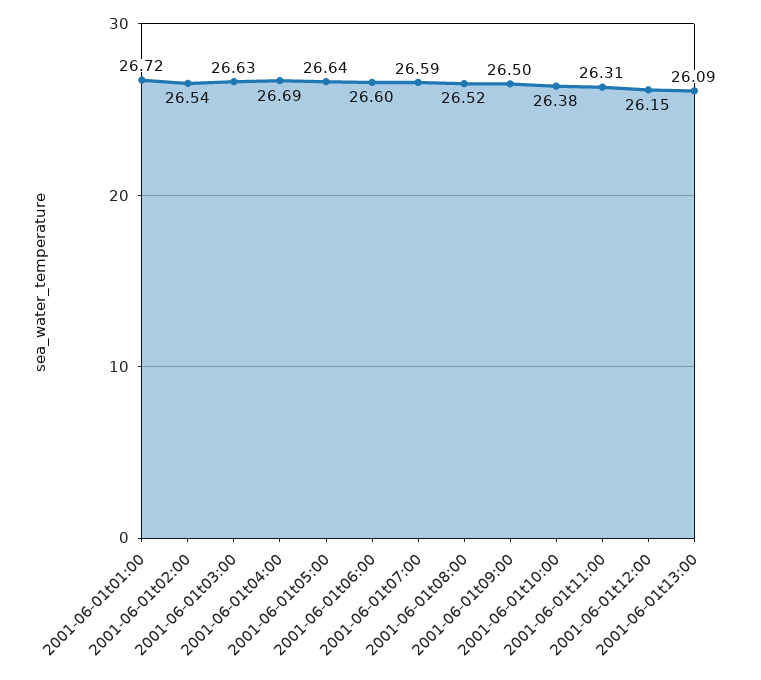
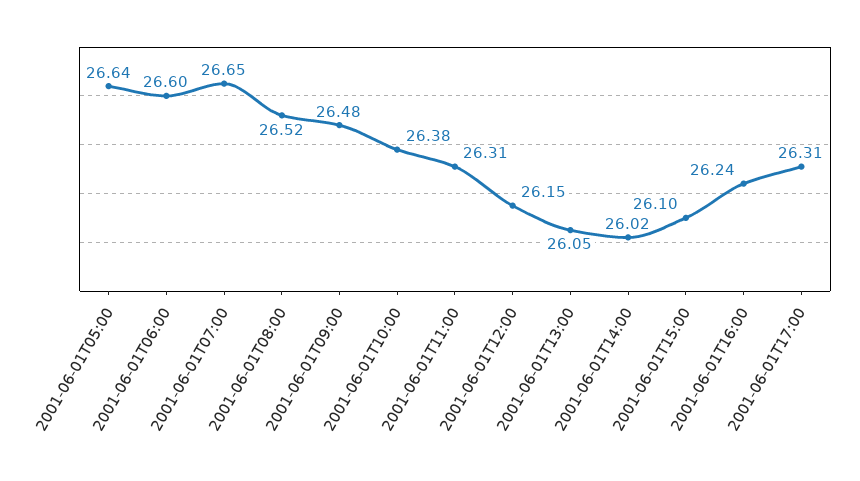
2001-06-01t01:00: 26.72 -> none
2001-06-01t02:00: 26.54 -> none
2001-06-01t03:00: 26.63 -> none
2001-06-01t04:00: 26.69 -> none
2001-06-01t07:00: 26.59 -> 26.65
2001-06-01t09:00: 26.5 -> 26.48
2001-06-01t13:00: 26.09 -> 26.05
2001-06-01T14:00: none -> 26.02
2001-06-01T15:00: none -> 26.1
2001-06-01T16:00: none -> 26.24
2001-06-01T17:00: none -> 26.31

